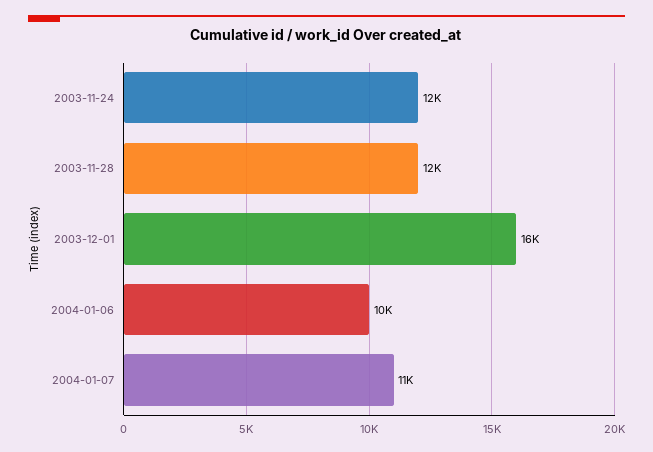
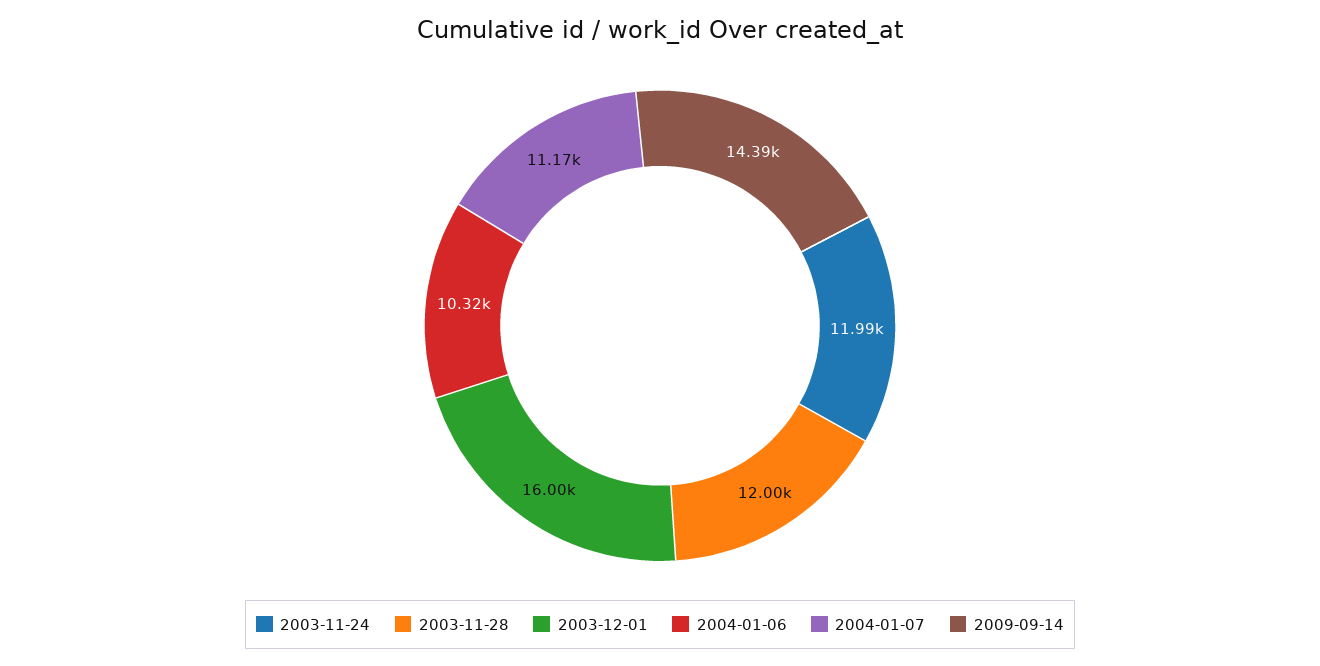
2009-09-14: none -> 14390

